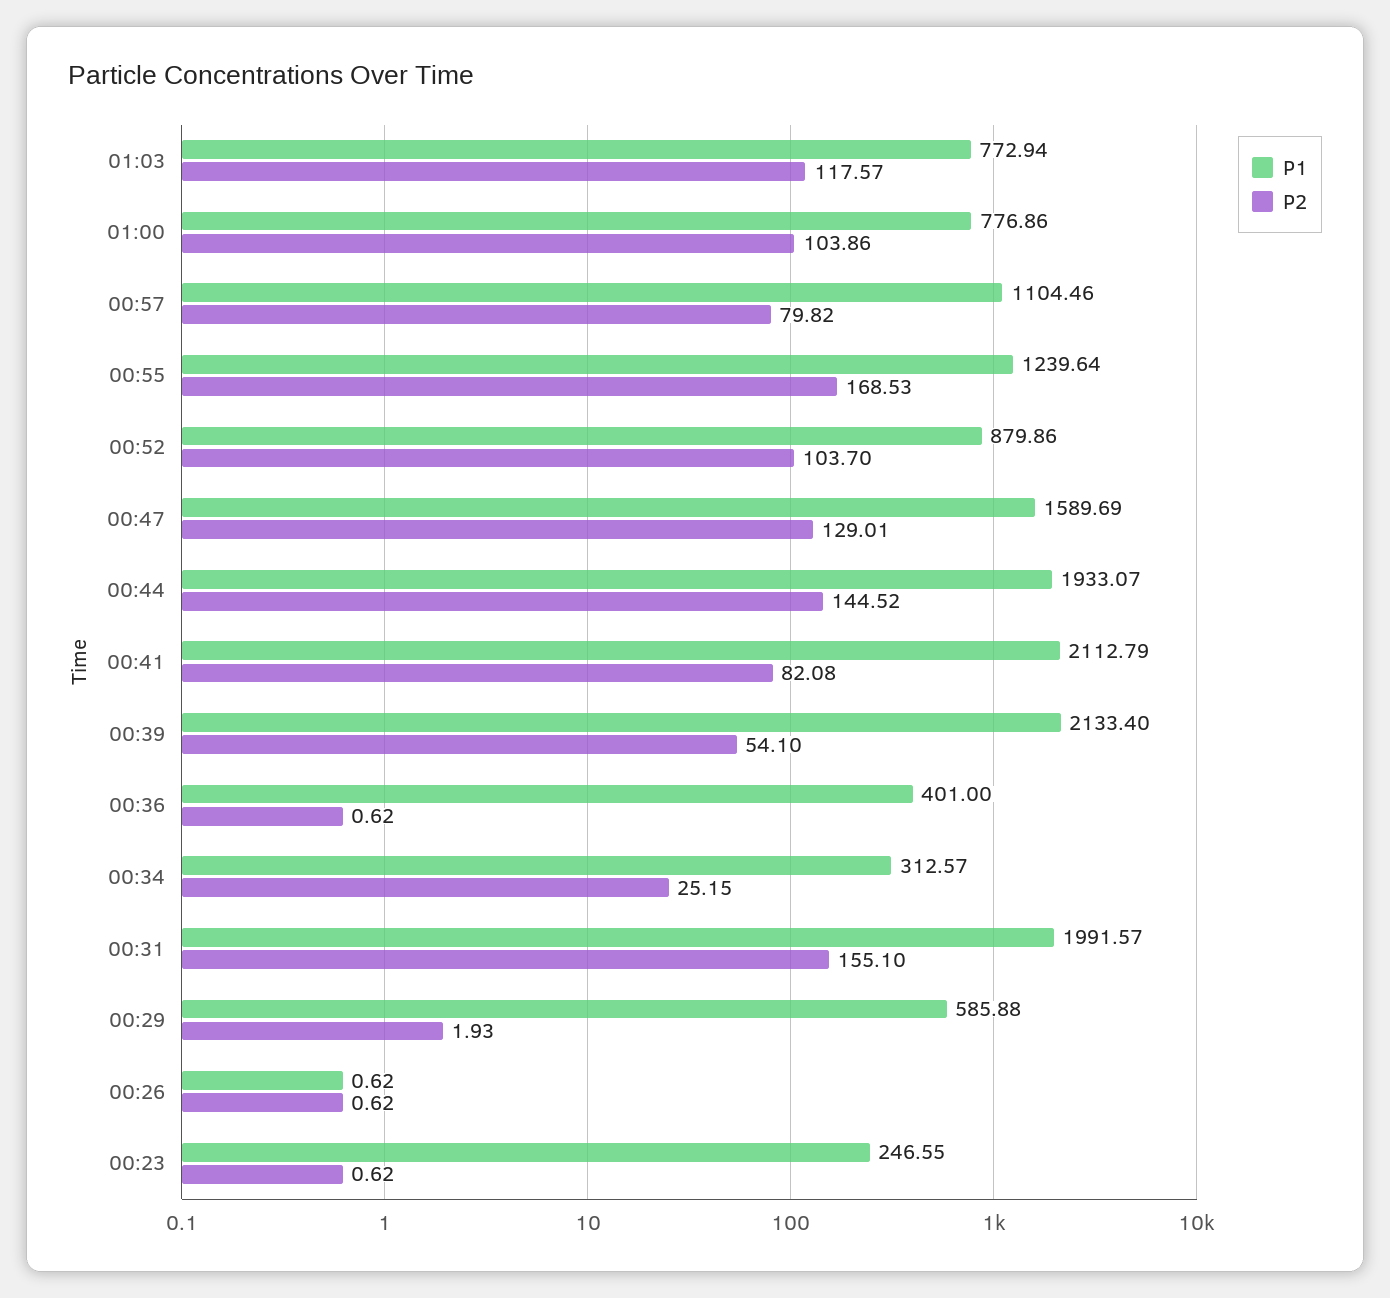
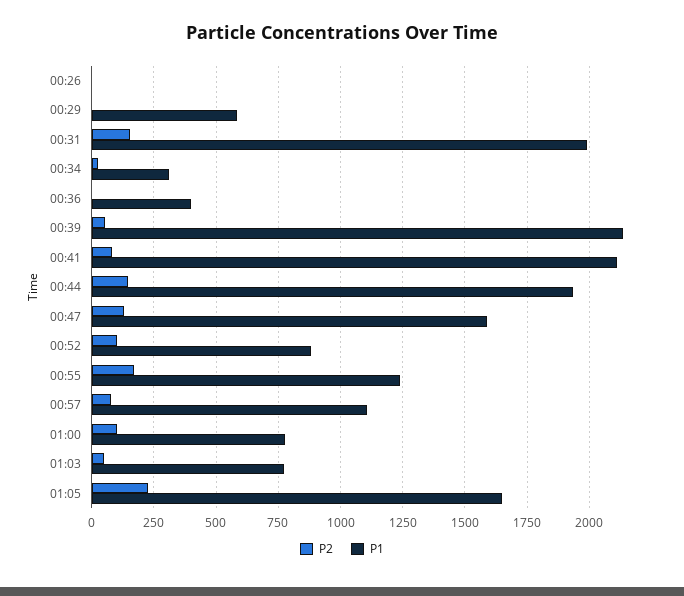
P2, 01:03: 117.57 -> 50
P1, 00:23: 246.55 -> none
P2, 00:23: 0.62 -> none
P2, 01:05: none -> 225
P1, 01:05: none -> 1650

